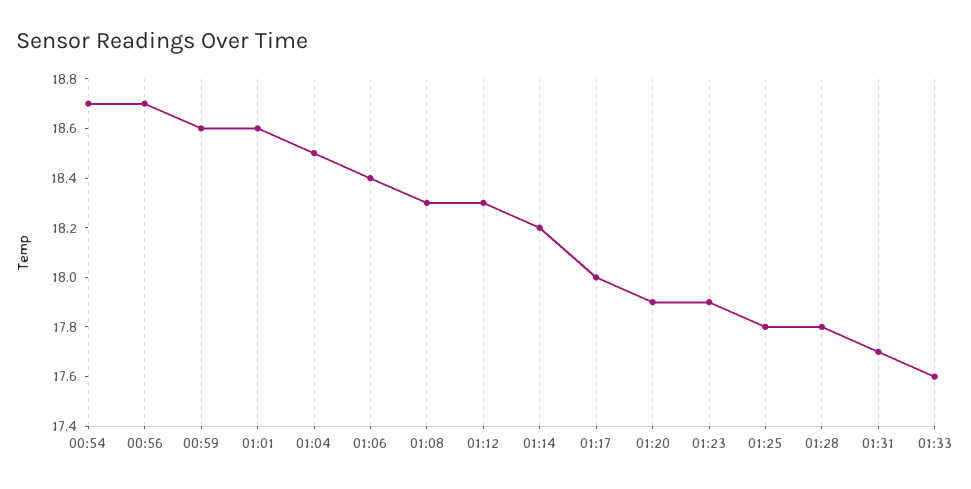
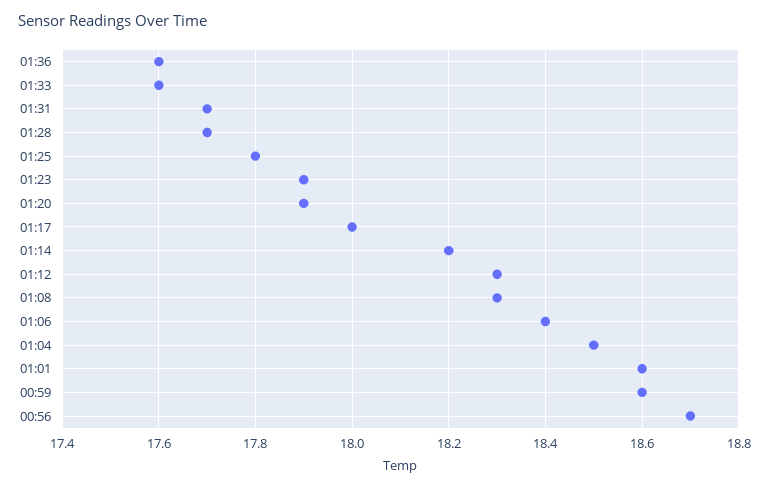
00:54: 18.7 -> none
01:28: 17.8 -> 17.7
01:36: none -> 17.6

